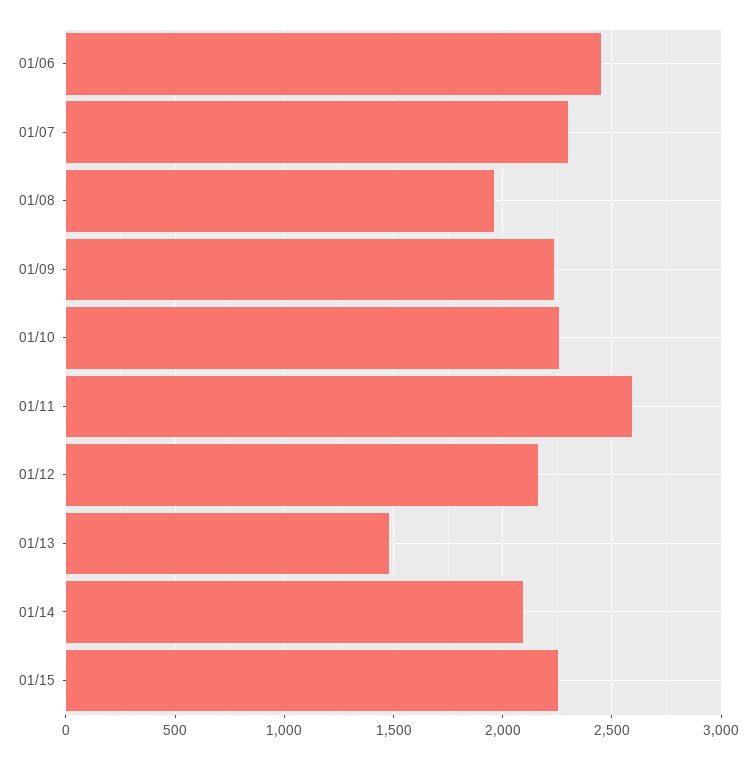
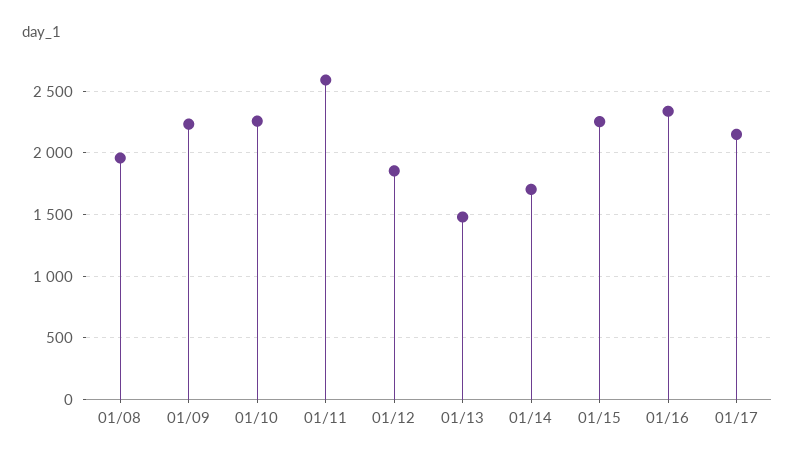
01/06: 2450 -> none
01/07: 2300 -> none
01/12: 2150 -> 1850
01/14: 2100 -> 1700
01/16: none -> 2350
01/17: none -> 2150

